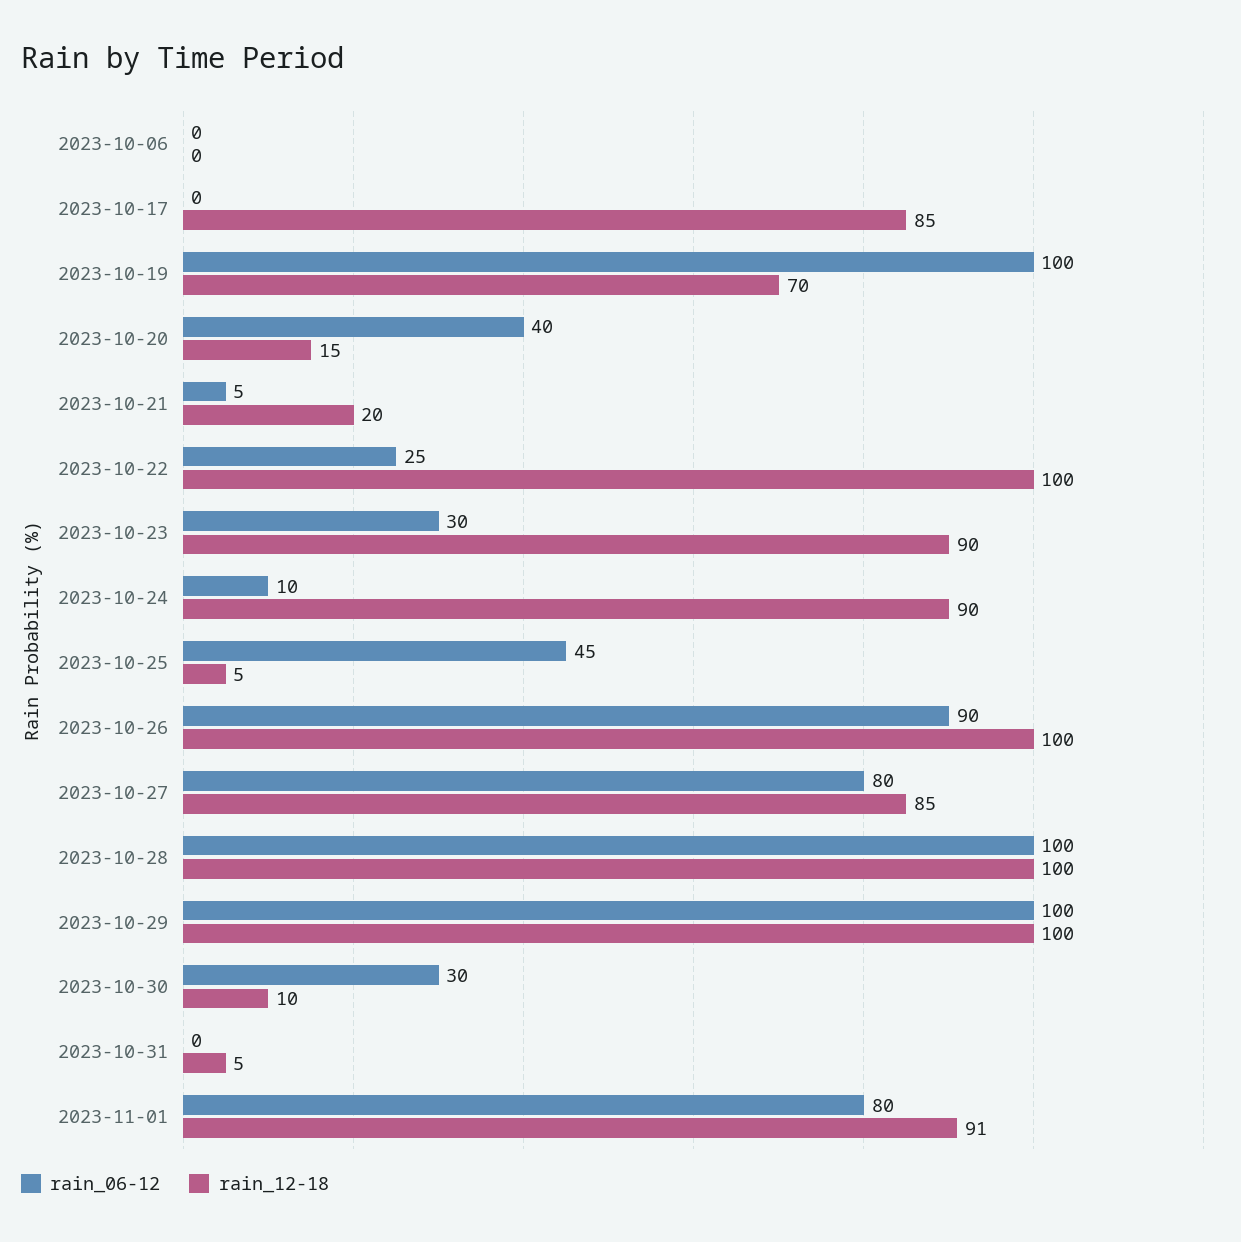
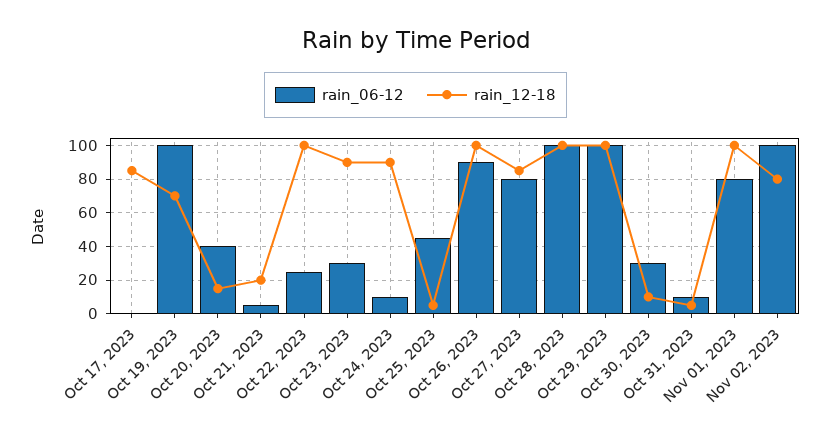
rain_06-12, 2023-10-06: 0 -> none
rain_12-18, 2023-10-06: 0 -> none
rain_06-12, 2023-10-31: 0 -> 10
rain_12-18, 2023-11-01: 91 -> 100
rain_06-12, Nov 02, 2023: none -> 100
rain_12-18, Nov 02, 2023: none -> 80

